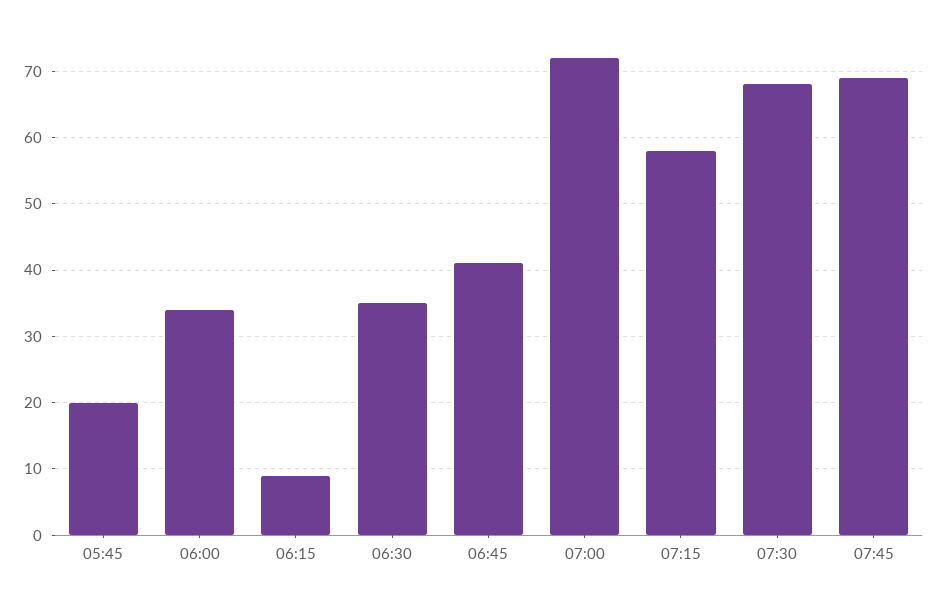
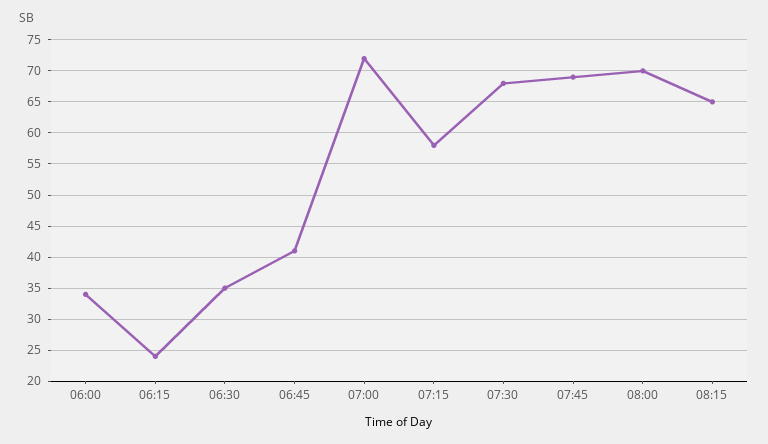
05:45: 20 -> none
06:15: 9 -> 24
08:00: none -> 70
08:15: none -> 65

